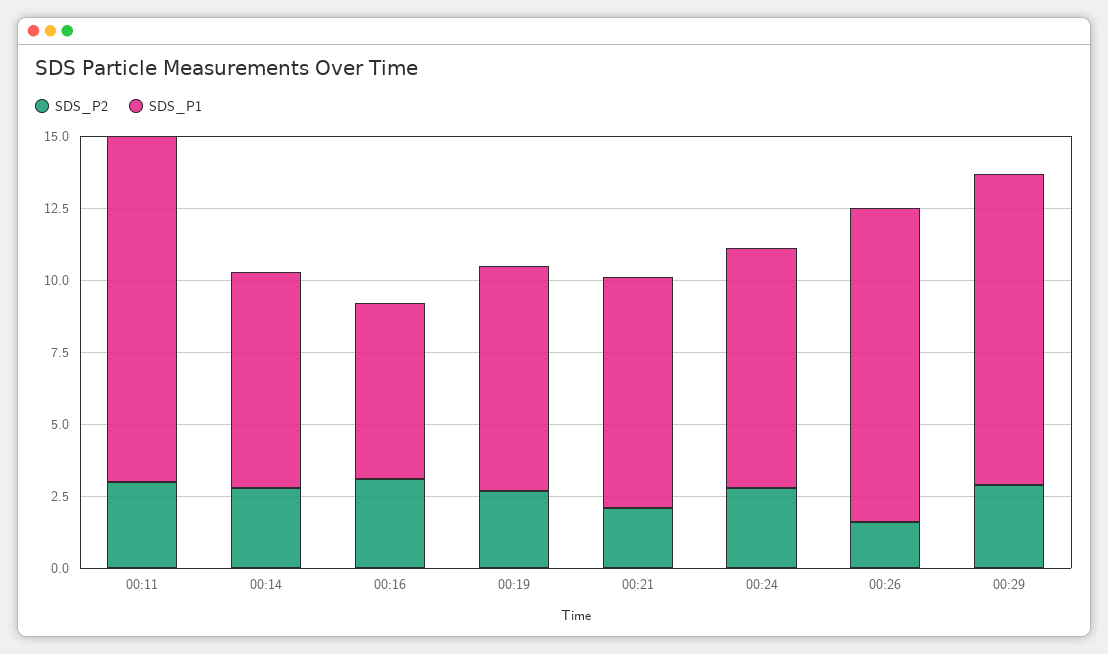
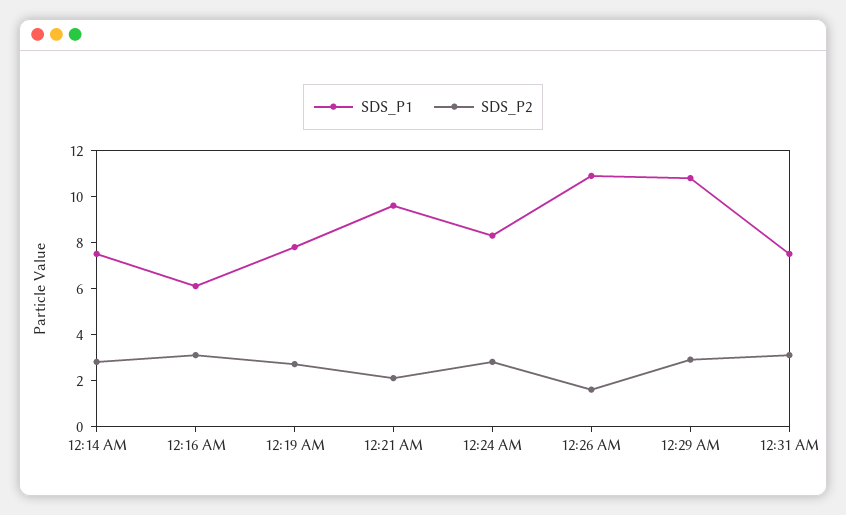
SDS_P2, 00:11: 3 -> none
SDS_P1, 00:11: 12 -> none
SDS_P1, 00:21: 8 -> 9.5
SDS_P1, 12:31 AM: none -> 7.5
SDS_P2, 12:31 AM: none -> 3

